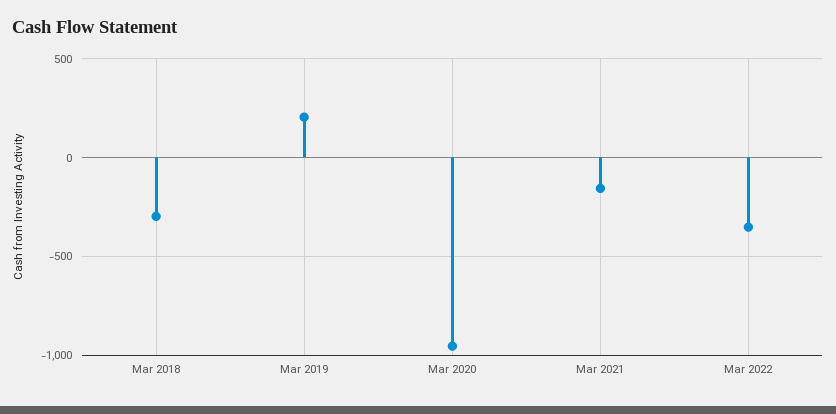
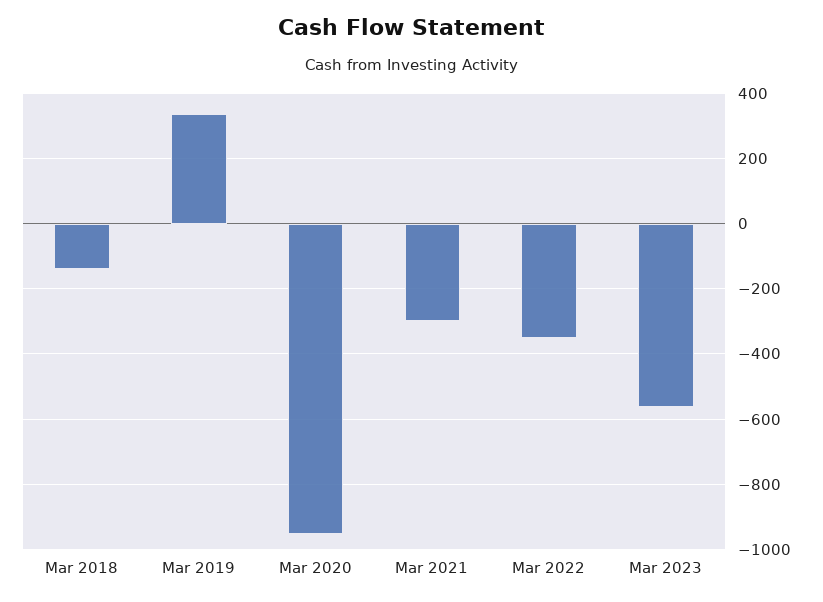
Mar 2018: -300 -> -140
Mar 2019: 200 -> 340
Mar 2021: -150 -> -300
Mar 2023: none -> -560

